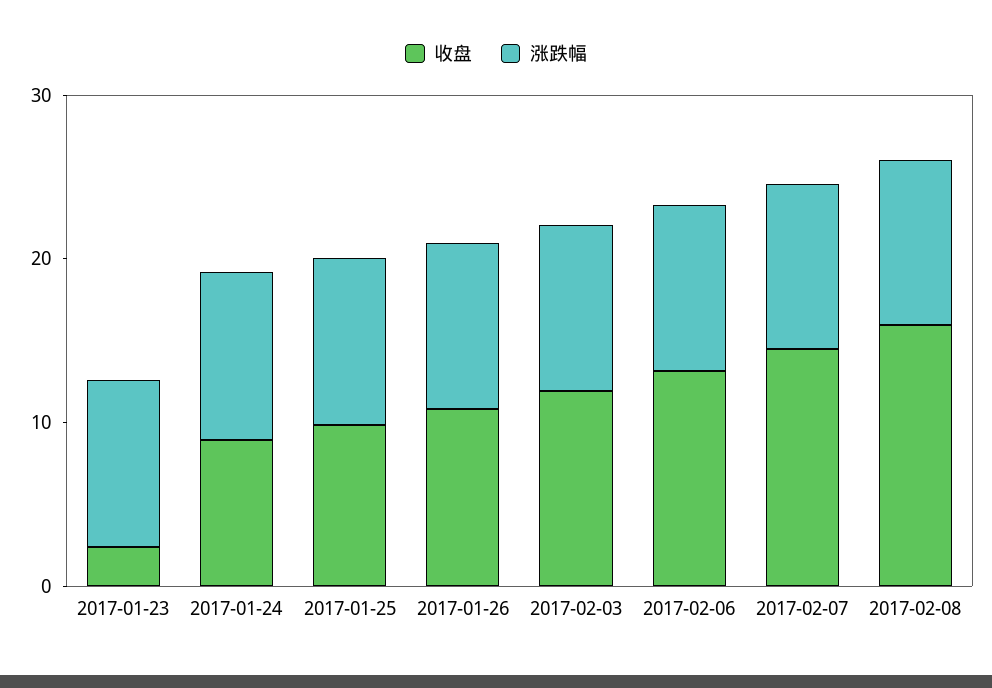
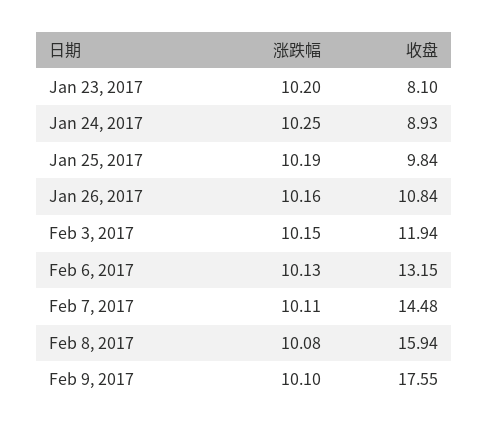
收盘, 2017-01-23: 2 -> 8.1
涨跌幅, Feb 9, 2017: none -> 10.1
收盘, Feb 9, 2017: none -> 17.55

